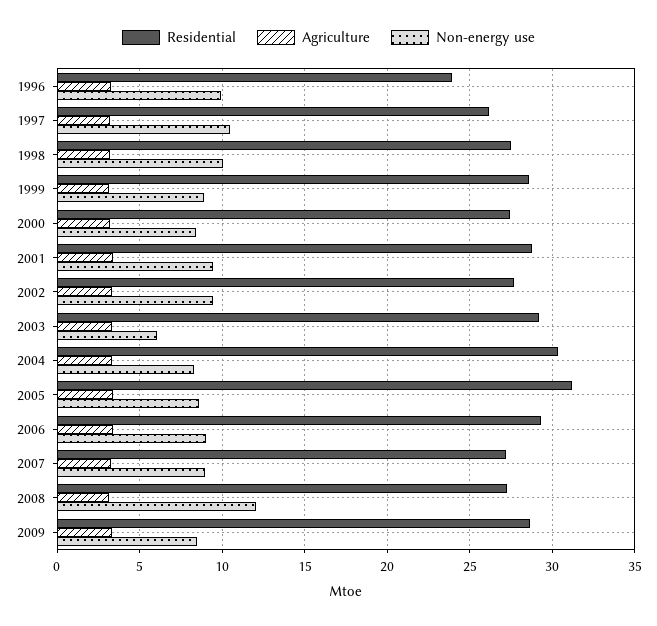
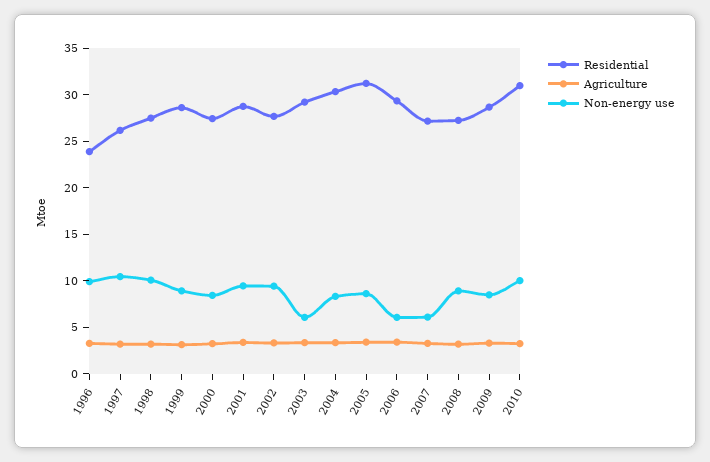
Non-energy use, 2006: 9 -> 6
Non-energy use, 2007: 9 -> 6
Non-energy use, 2008: 12 -> 9
Residential, 2010: none -> 31
Agriculture, 2010: none -> 3
Non-energy use, 2010: none -> 10

